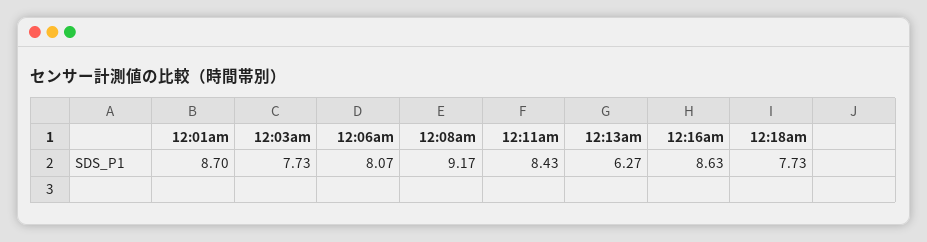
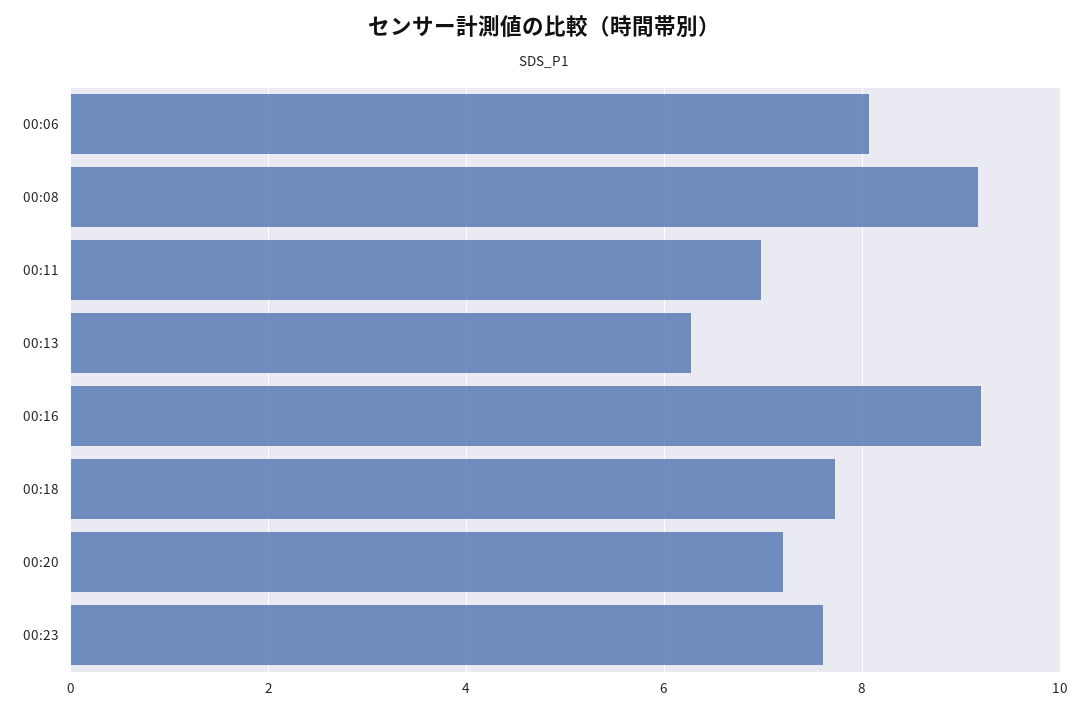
12:01am: 8.7 -> none
12:03am: 7.73 -> none
12:11am: 8.43 -> 7
12:16am: 8.63 -> 9.2
00:20: none -> 7.2
00:23: none -> 7.6

